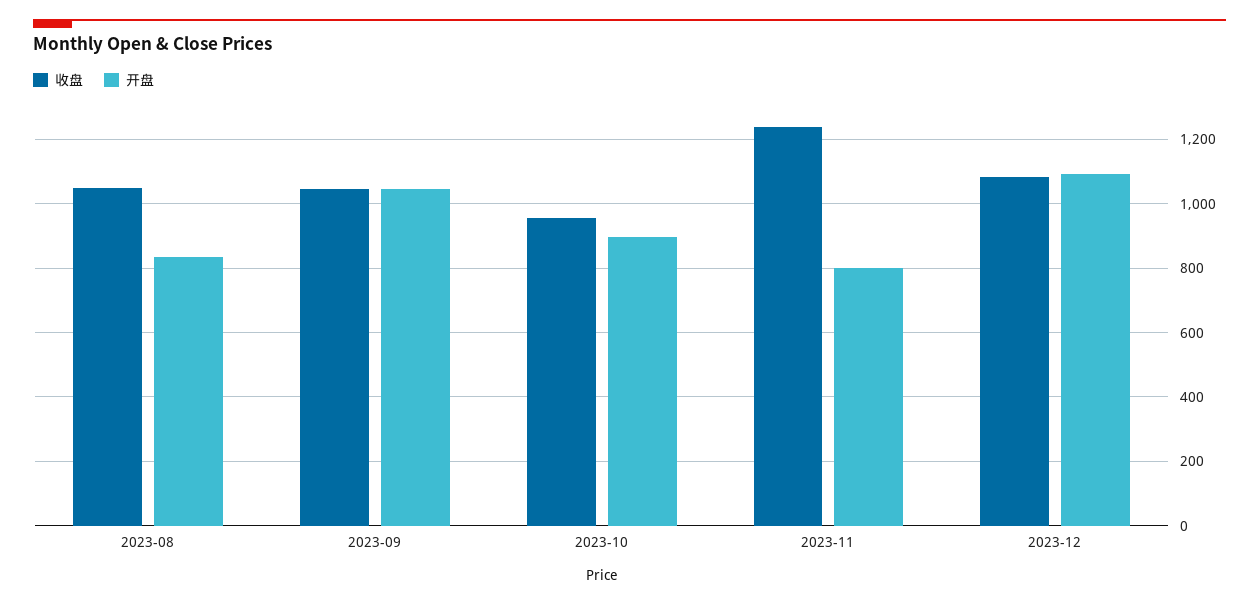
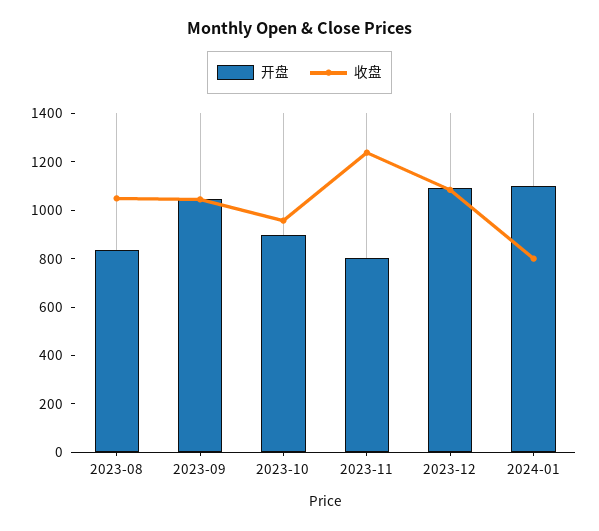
开盘, 2024-01: none -> 1100
收盘, 2024-01: none -> 800

